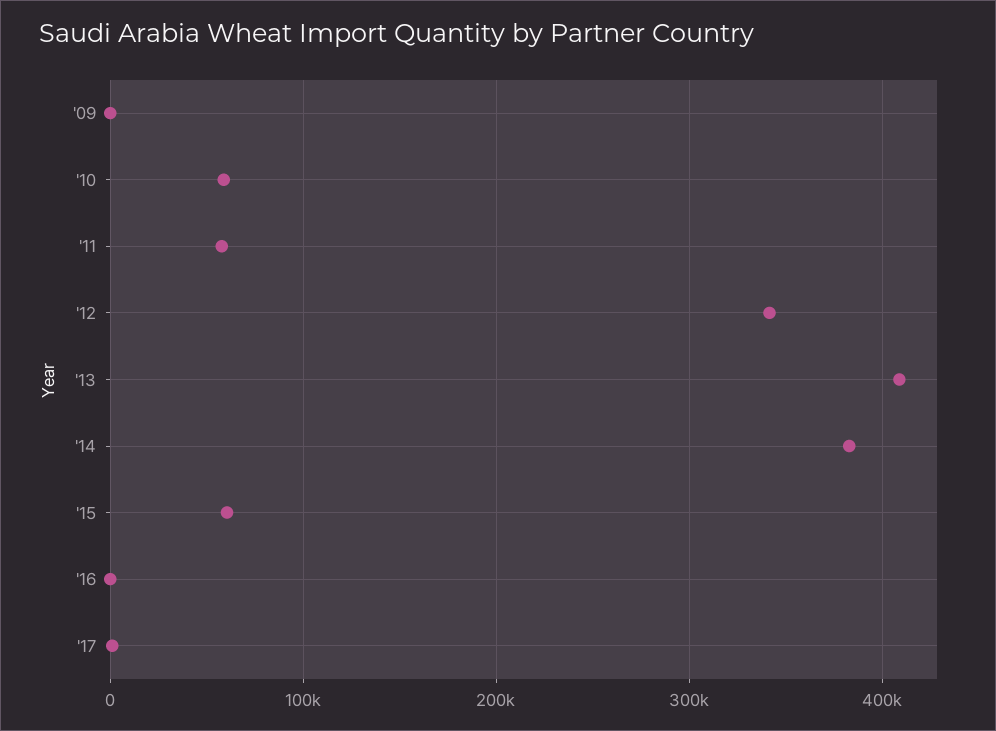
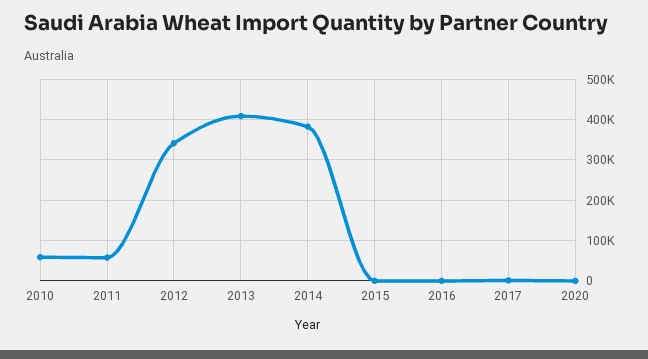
'09: 0 -> none
'15: 60000 -> 0
2020: none -> 0

